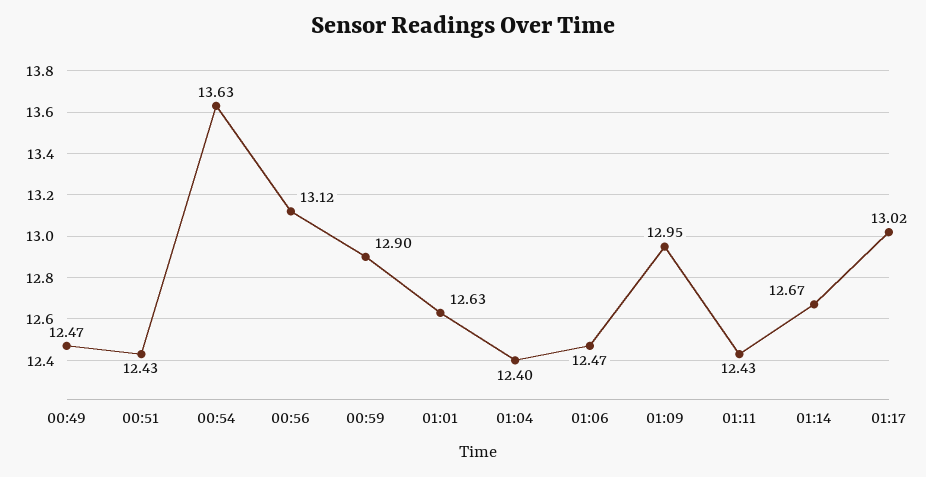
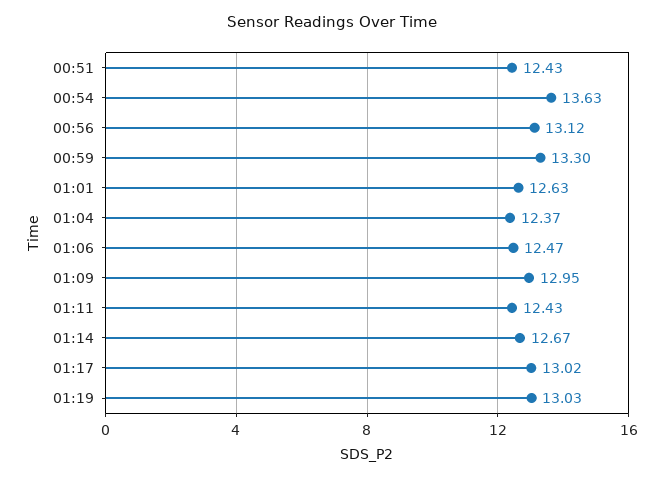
00:49: 12.47 -> none
00:59: 12.9 -> 13.3
01:04: 12.4 -> 12.37
01:19: none -> 13.03

